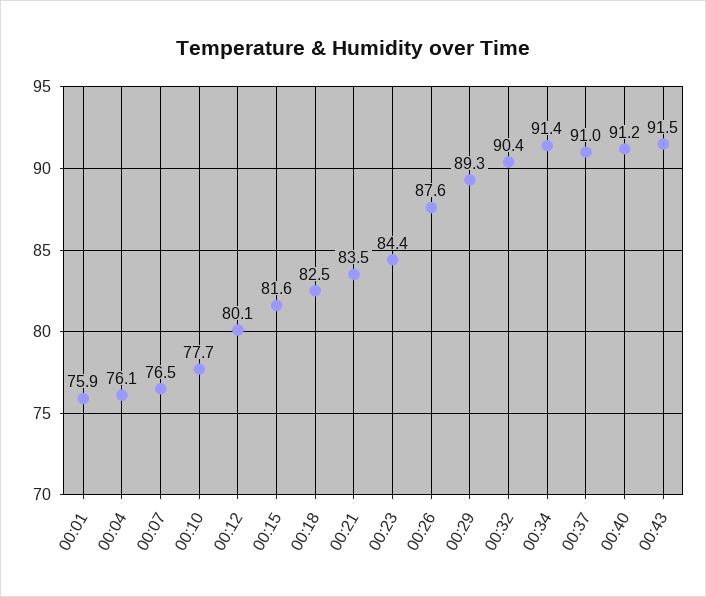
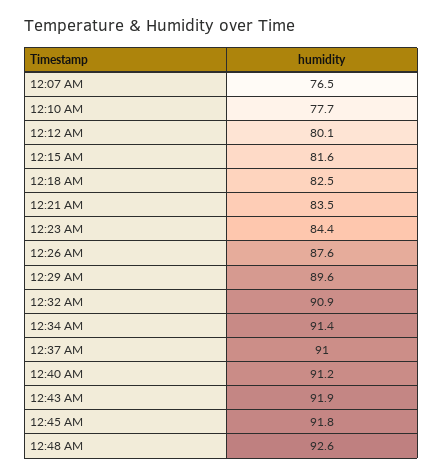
00:01: 75.9 -> none
00:04: 76.1 -> none
00:29: 89.3 -> 89.6
00:32: 90.4 -> 90.9
00:43: 91.5 -> 91.9
12:45 AM: none -> 91.8
12:48 AM: none -> 92.6

